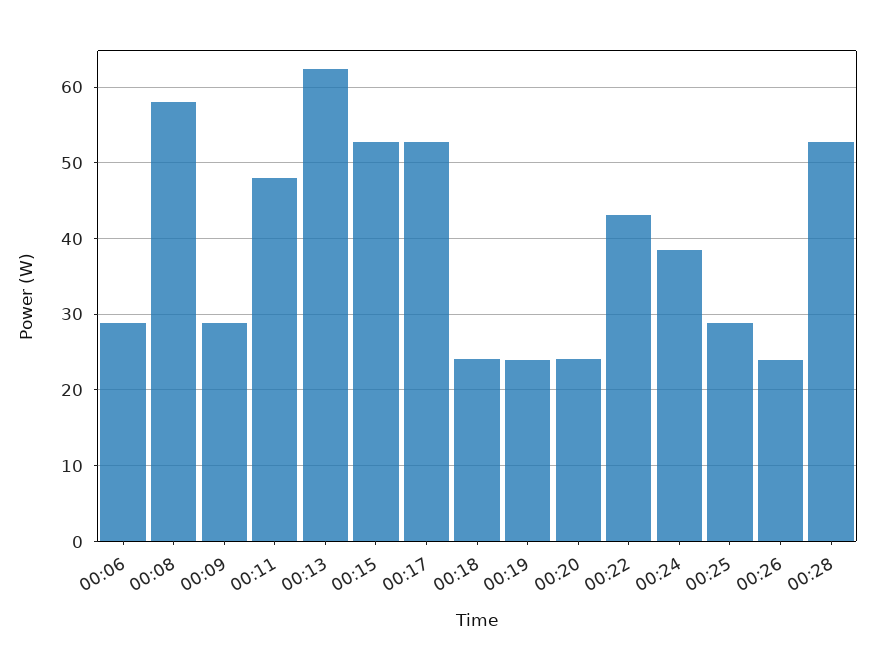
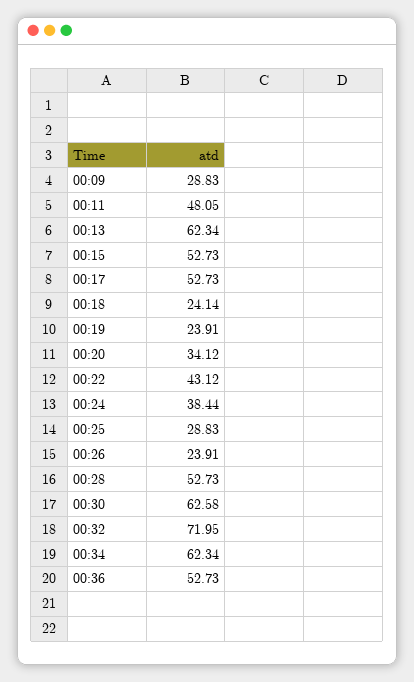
00:06: 29 -> none
00:08: 58 -> none
00:20: 24 -> 34.12
00:30: none -> 62.58
00:32: none -> 71.95
00:34: none -> 62.34
00:36: none -> 52.73

